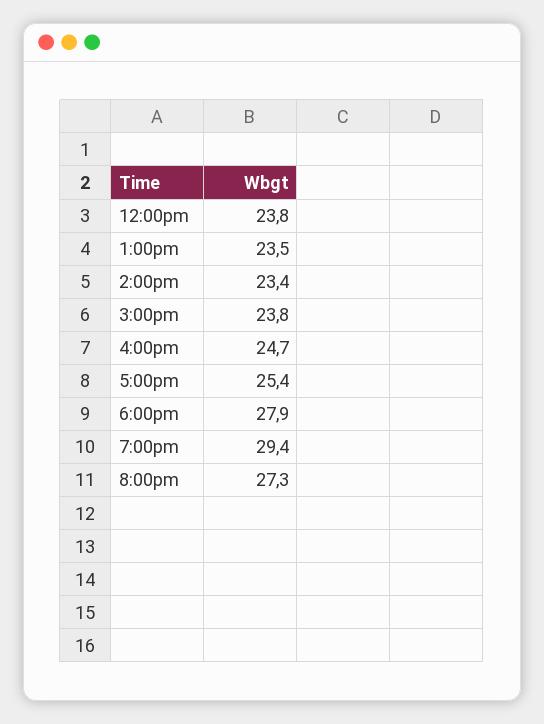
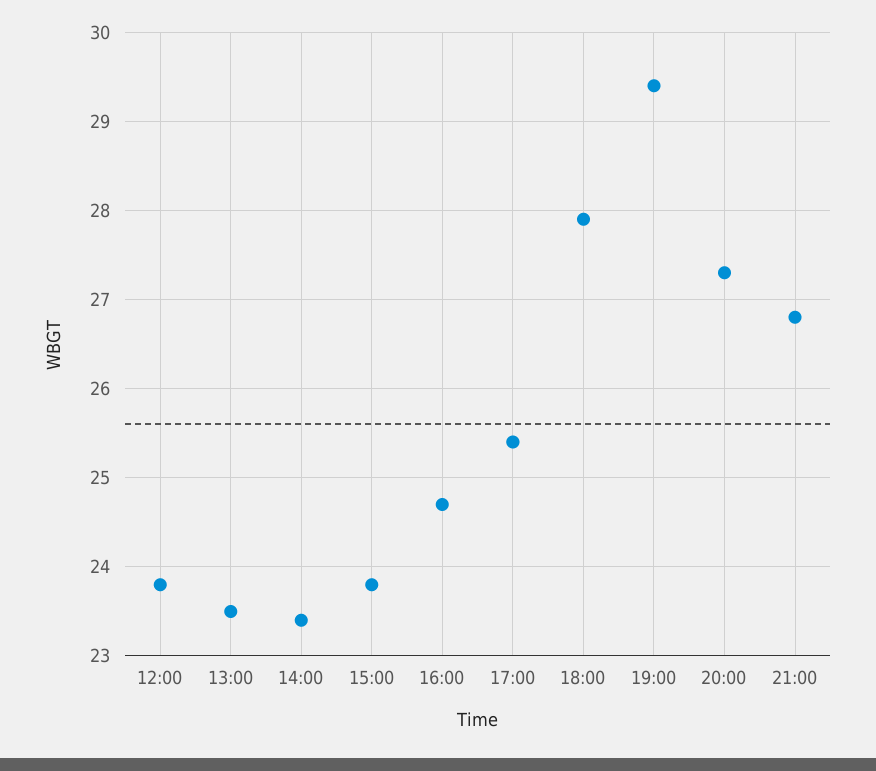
21:00: none -> 26.8

